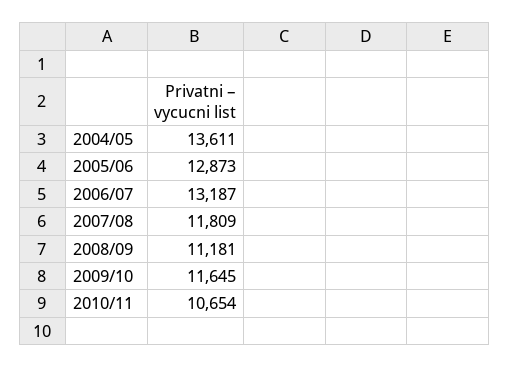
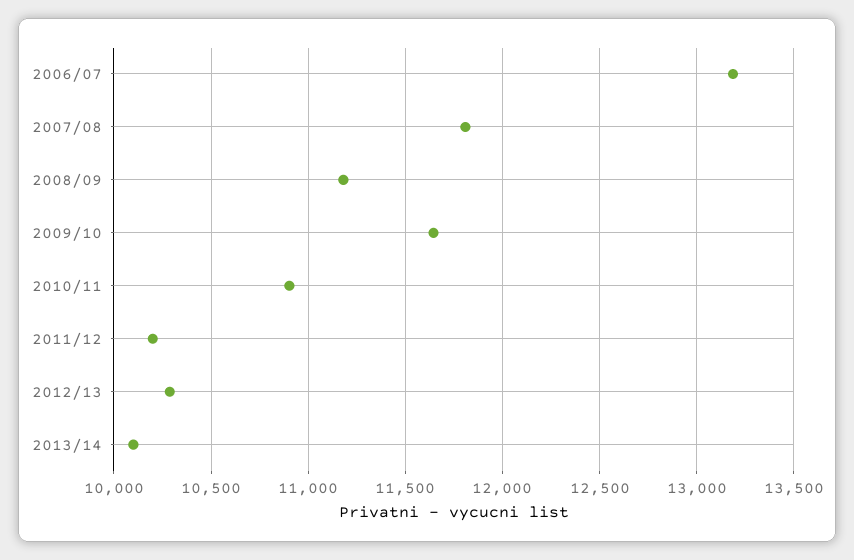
2004/05: 13611 -> none
2005/06: 12873 -> none
2010/11: 10654 -> 10900
2011/12: none -> 10200
2012/13: none -> 10300
2013/14: none -> 10100

